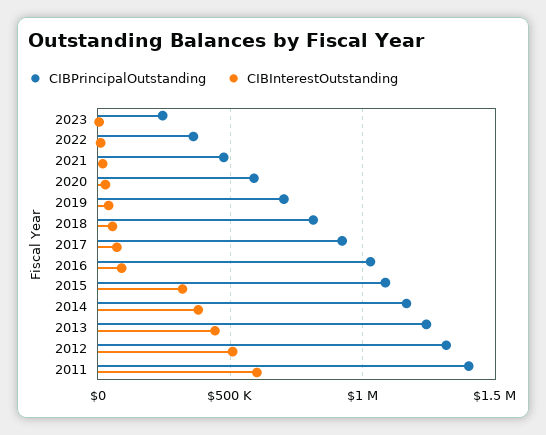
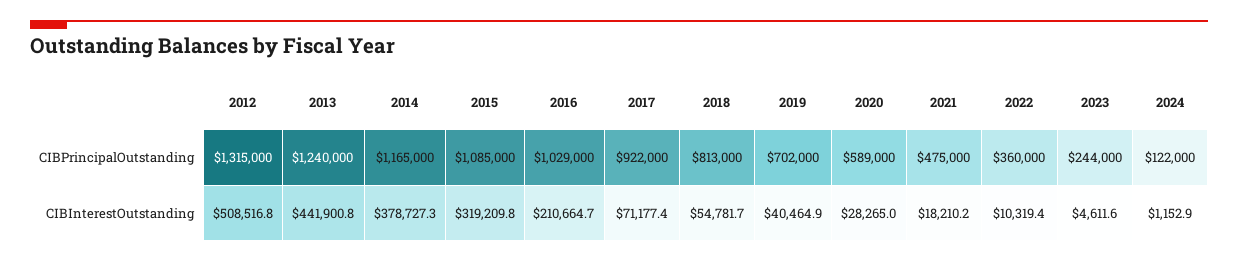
CIBInterestOutstanding, 2016: 100000 -> 210664.7
CIBPrincipalOutstanding, 2011: 1400000 -> none
CIBInterestOutstanding, 2011: 600000 -> none
CIBPrincipalOutstanding, 2024: none -> 122000
CIBInterestOutstanding, 2024: none -> 1152.9

